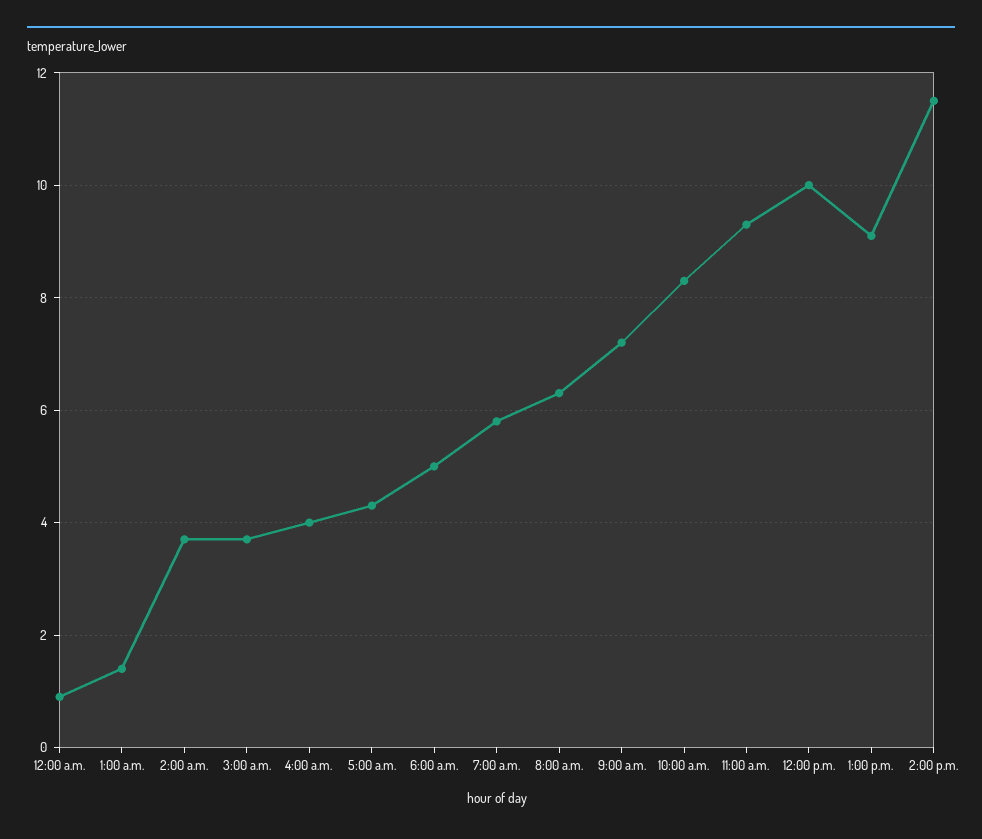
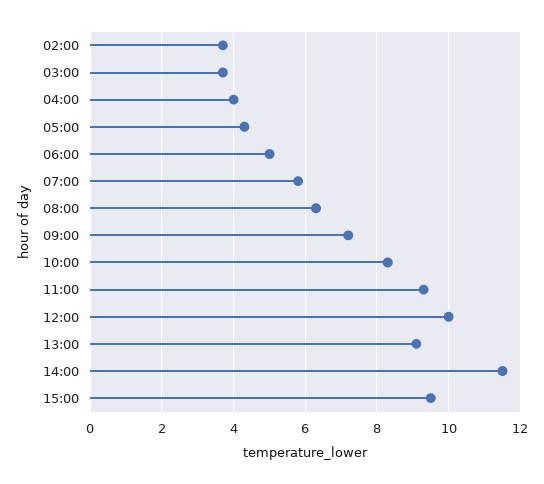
12:00 a.m.: 1 -> none
1:00 a.m.: 1.5 -> none
15:00: none -> 9.5

